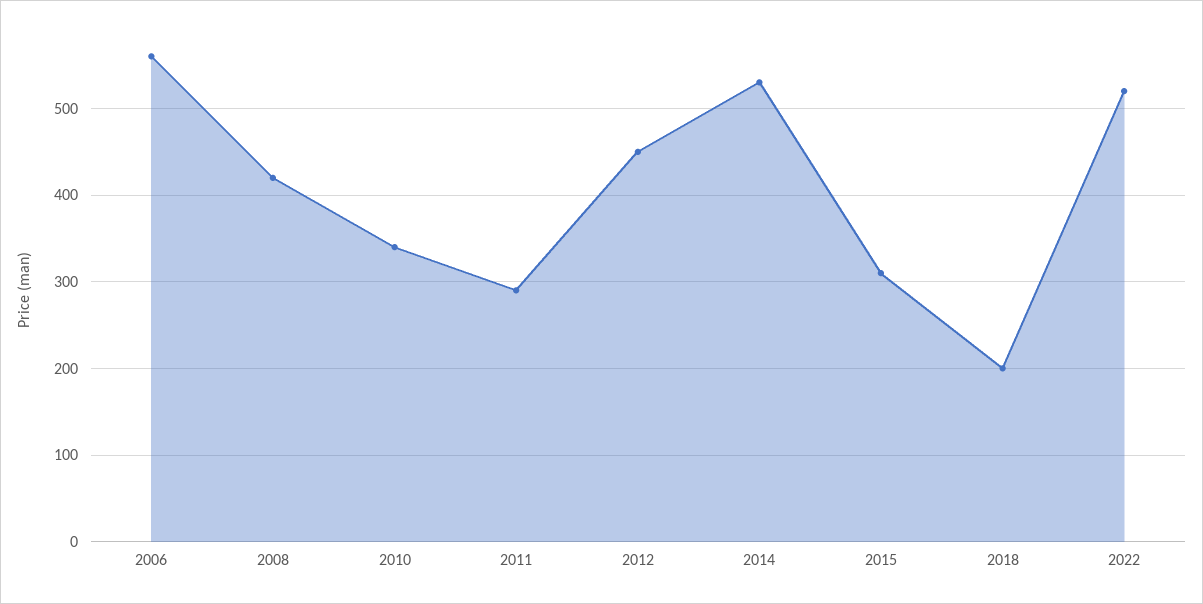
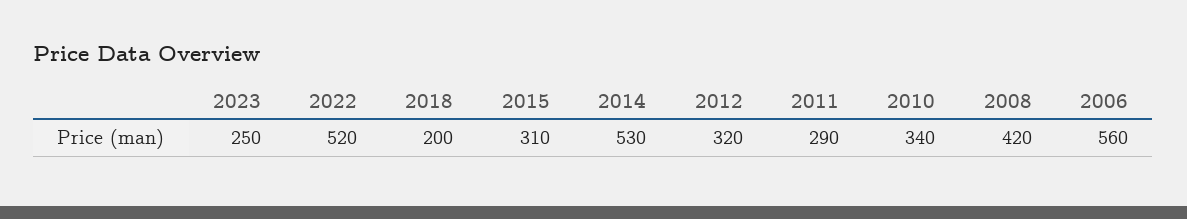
2012: 450 -> 320
2023: none -> 250

